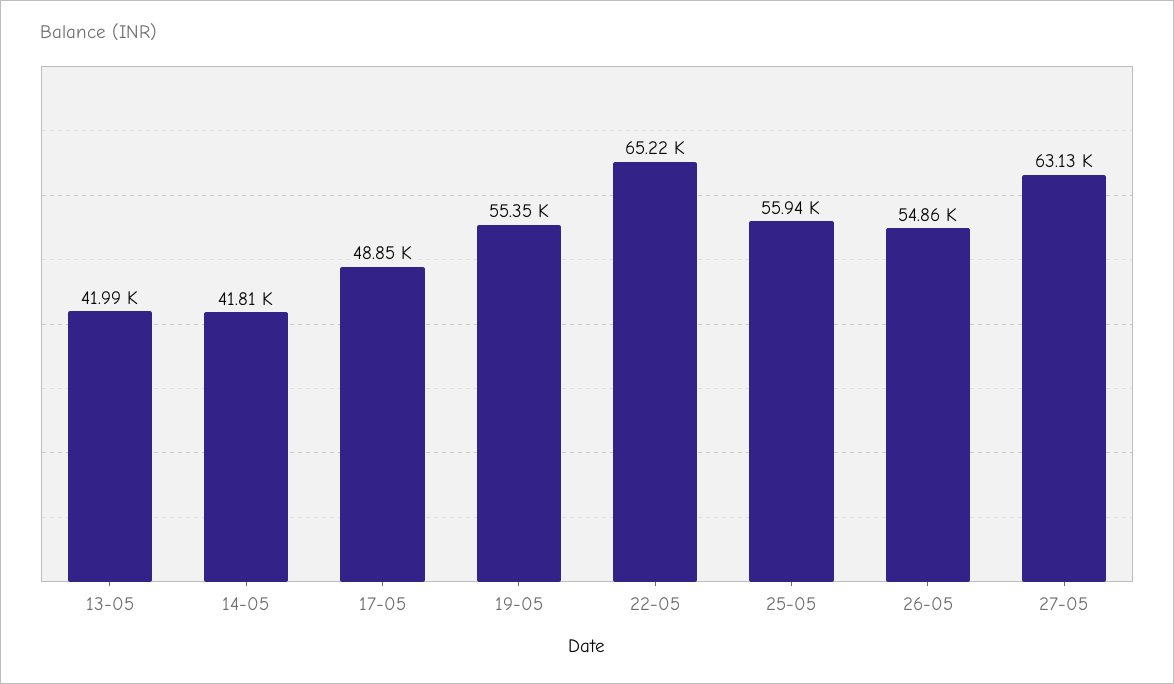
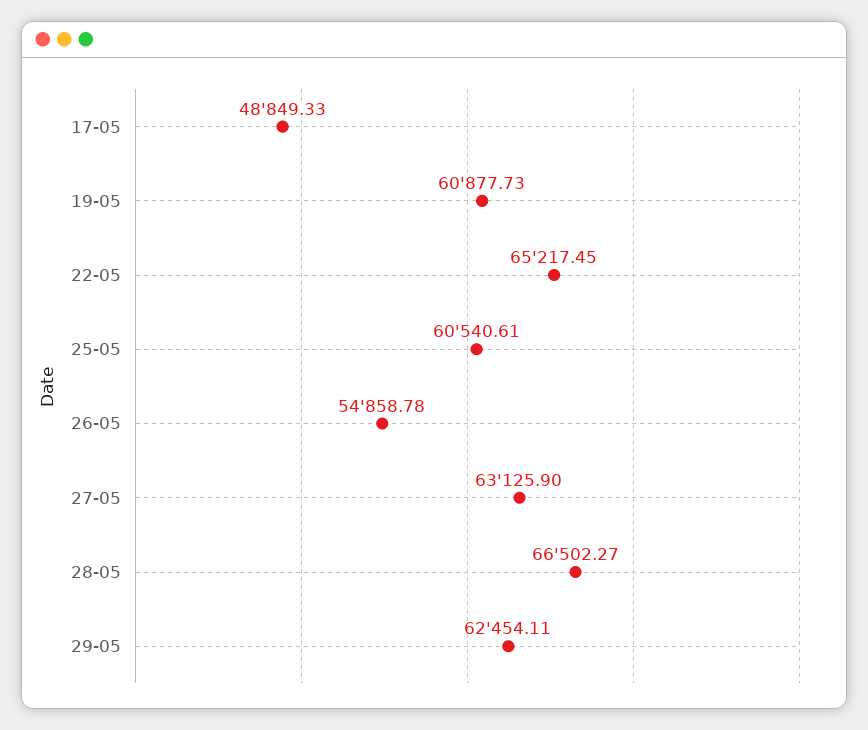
13-05: 41990 -> none
14-05: 41810 -> none
19-05: 55350 -> 60877.73
25-05: 55940 -> 60540.61
28-05: none -> 66502.27
29-05: none -> 62454.11

